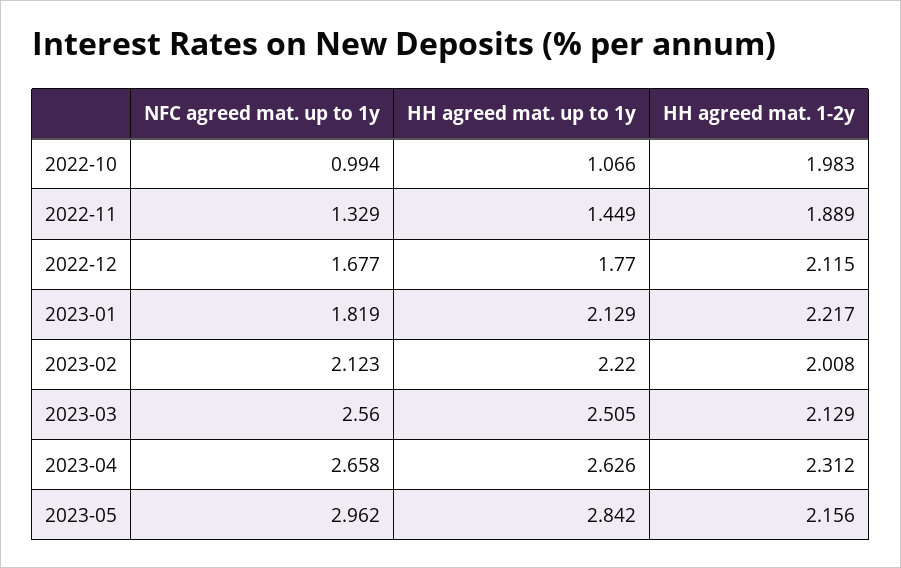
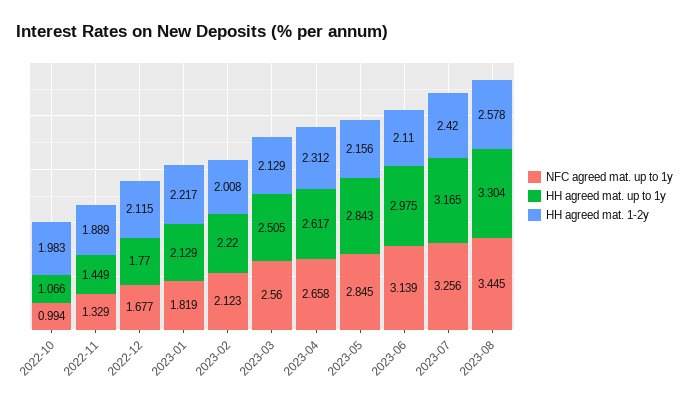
HH agreed mat. up to 1y, 2023-04: 2.626 -> 2.617
NFC agreed mat. up to 1y, 2023-05: 2.962 -> 2.845
HH agreed mat. up to 1y, 2023-05: 2.842 -> 2.843
NFC agreed mat. up to 1y, 2023-06: none -> 3.139
HH agreed mat. up to 1y, 2023-06: none -> 2.975
HH agreed mat. 1-2y, 2023-06: none -> 2.11
NFC agreed mat. up to 1y, 2023-07: none -> 3.256
HH agreed mat. up to 1y, 2023-07: none -> 3.165
HH agreed mat. 1-2y, 2023-07: none -> 2.42
NFC agreed mat. up to 1y, 2023-08: none -> 3.445
HH agreed mat. up to 1y, 2023-08: none -> 3.304
HH agreed mat. 1-2y, 2023-08: none -> 2.578

